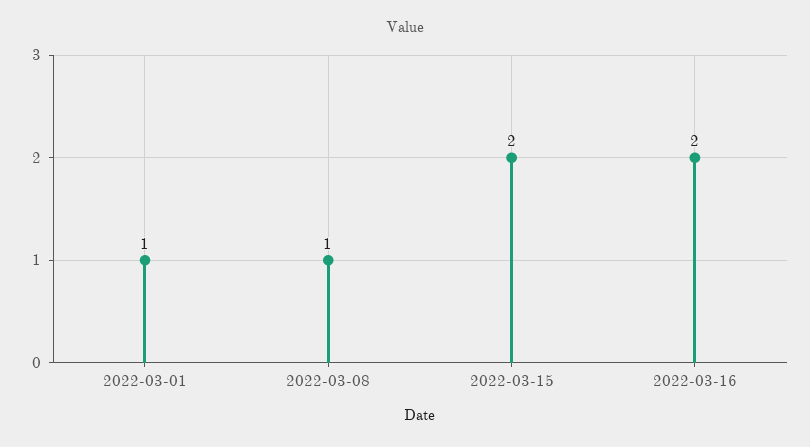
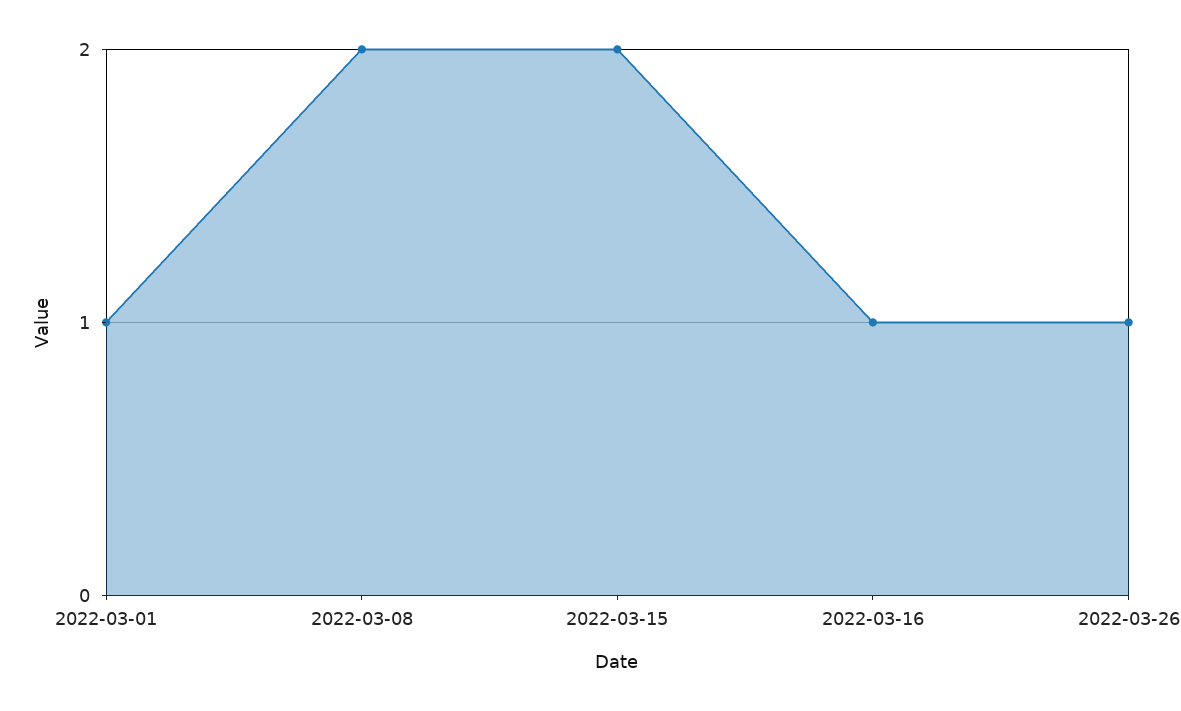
2022-03-08: 1 -> 2
2022-03-16: 2 -> 1
2022-03-26: none -> 1

